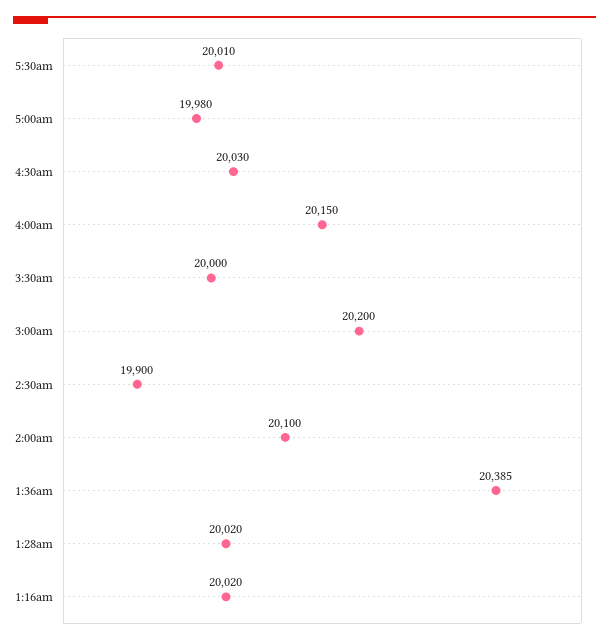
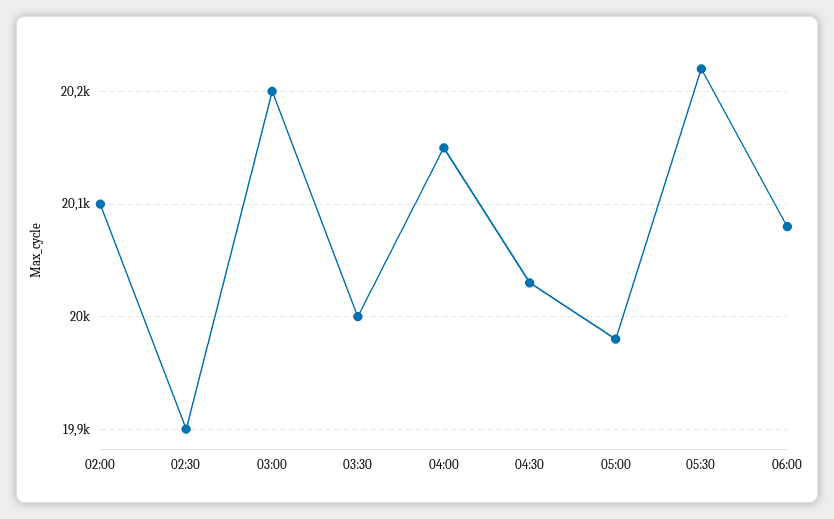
5:30am: 20010 -> 20220
1:36am: 20385 -> none
1:28am: 20020 -> none
1:16am: 20020 -> none
06:00: none -> 20080

